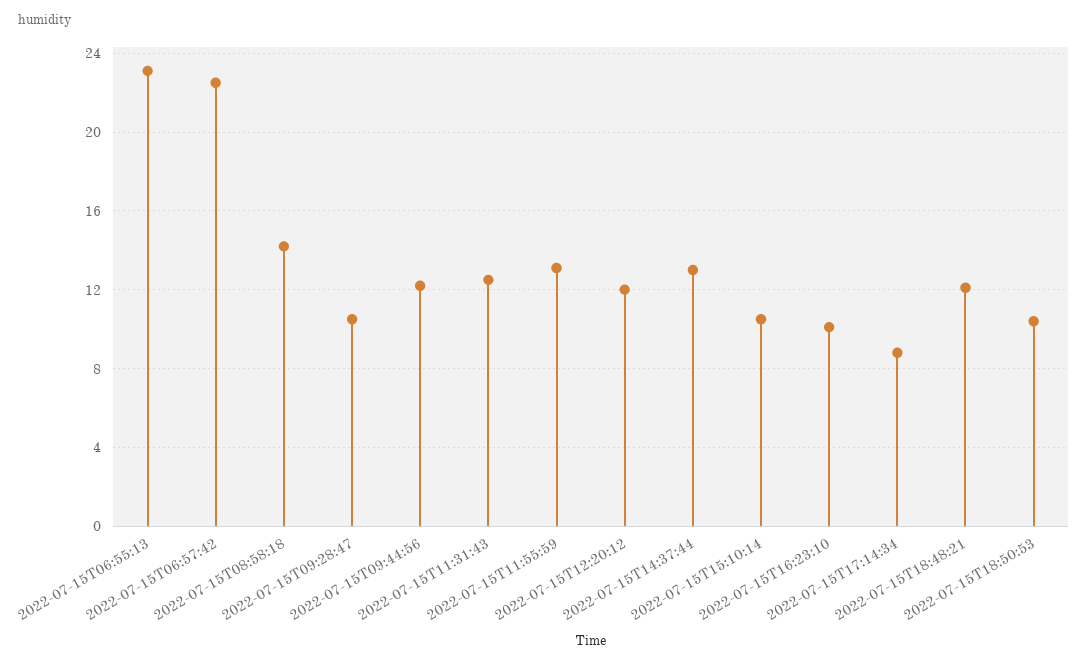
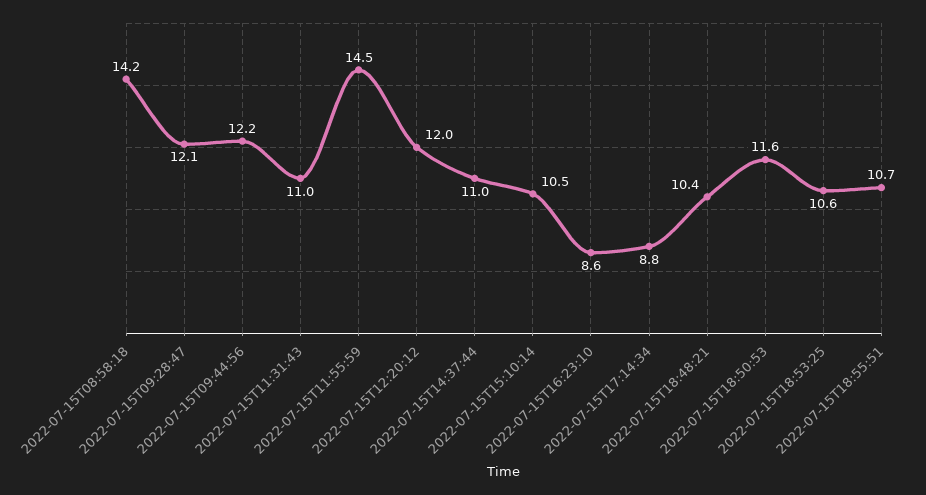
2022-07-15T06:55:13: 23 -> none
2022-07-15T06:57:42: 22.5 -> none
2022-07-15T09:28:47: 10.5 -> 12.1
2022-07-15T11:31:43: 12.5 -> 11
2022-07-15T11:55:59: 13 -> 14.5
2022-07-15T14:37:44: 13 -> 11
2022-07-15T16:23:10: 10 -> 8.6
2022-07-15T18:48:21: 12 -> 10.4
2022-07-15T18:50:53: 10.5 -> 11.6
2022-07-15T18:53:25: none -> 10.6
2022-07-15T18:55:51: none -> 10.7

